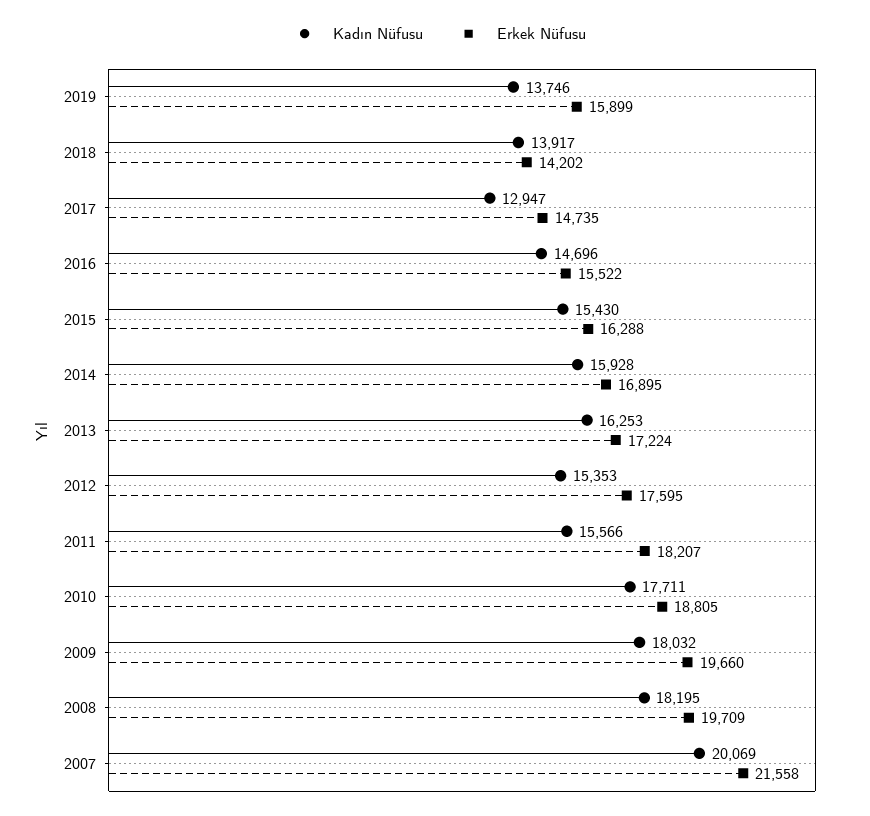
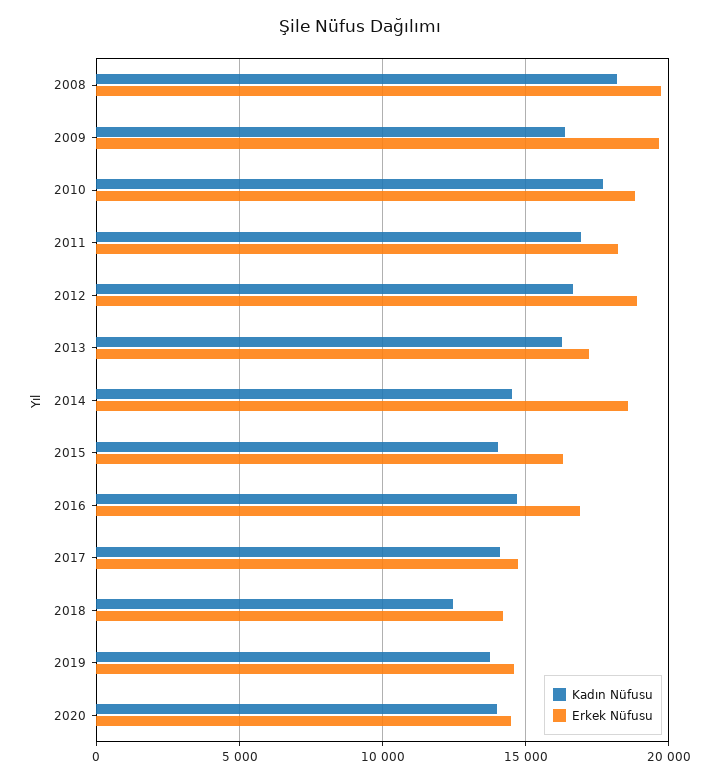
Erkek Nüfusu, 2019: 15899 -> 14500
Kadın Nüfusu, 2018: 13917 -> 12500
Kadın Nüfusu, 2017: 12947 -> 14000
Erkek Nüfusu, 2016: 15522 -> 17000
Kadın Nüfusu, 2015: 15430 -> 14000
Kadın Nüfusu, 2014: 15928 -> 14500
Erkek Nüfusu, 2014: 16895 -> 18500
Kadın Nüfusu, 2012: 15353 -> 16500
Erkek Nüfusu, 2012: 17595 -> 19000
Kadın Nüfusu, 2011: 15566 -> 17000
Kadın Nüfusu, 2009: 18032 -> 16500
Kadın Nüfusu, 2007: 20069 -> none
Erkek Nüfusu, 2007: 21558 -> none
Kadın Nüfusu, 2020: none -> 14000
Erkek Nüfusu, 2020: none -> 14500

